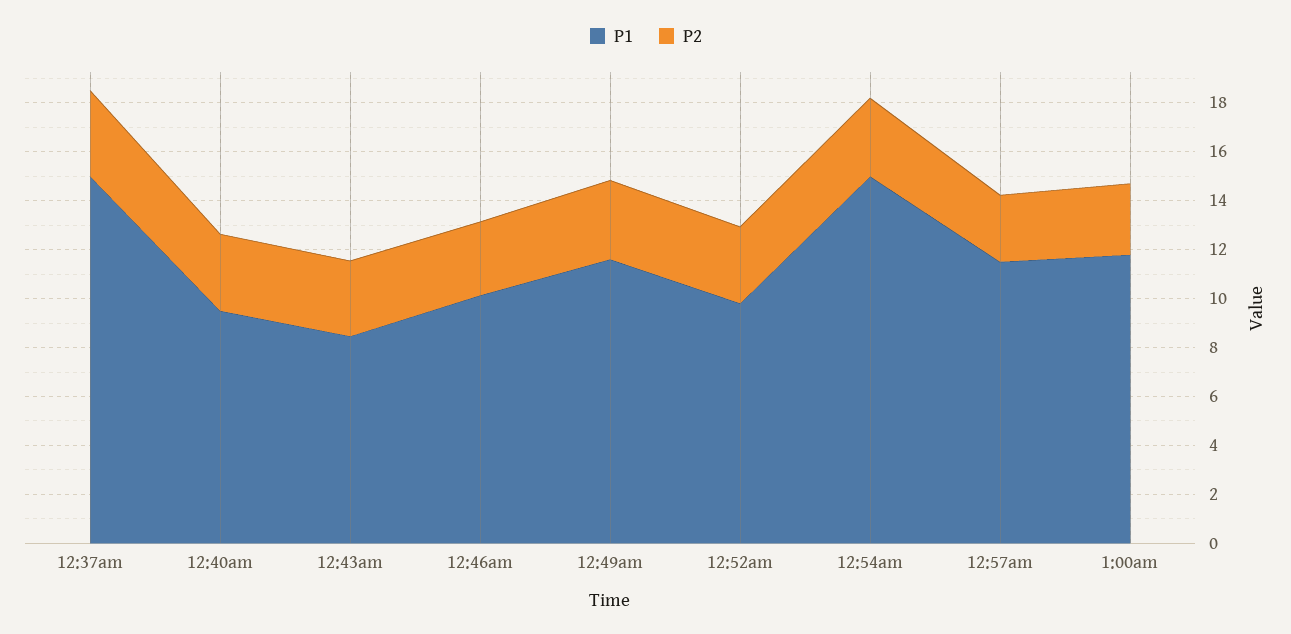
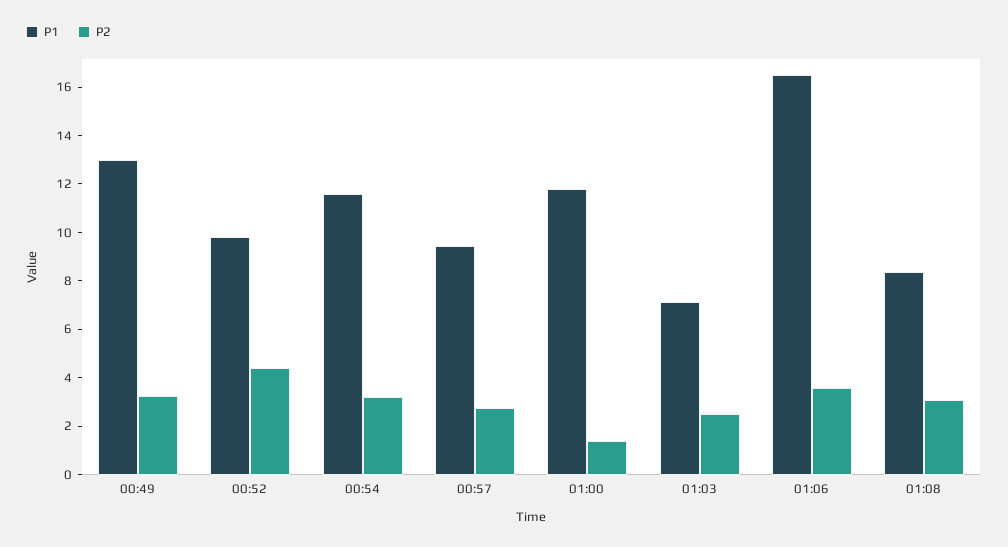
P1, 12:37am: 15 -> none
P2, 12:37am: 3.5 -> none
P1, 12:40am: 9.5 -> none
P2, 12:40am: 3 -> none
P1, 12:43am: 8.5 -> none
P2, 12:43am: 3 -> none
P1, 12:46am: 10 -> none
P2, 12:46am: 3 -> none
P1, 12:49am: 11.5 -> 13
P2, 12:52am: 3 -> 4.5
P1, 12:54am: 15 -> 11.5
P1, 12:57am: 11.5 -> 9.5
P2, 1:00am: 3 -> 1.5
P1, 01:03: none -> 7
P2, 01:03: none -> 2.5
P1, 01:06: none -> 16.5
P2, 01:06: none -> 3.5
P1, 01:08: none -> 8.5
P2, 01:08: none -> 3

